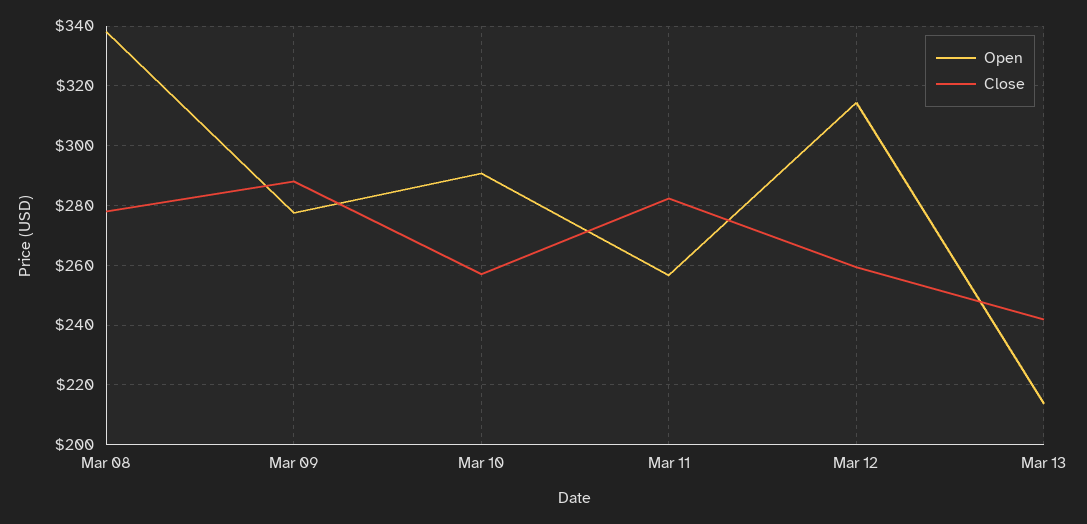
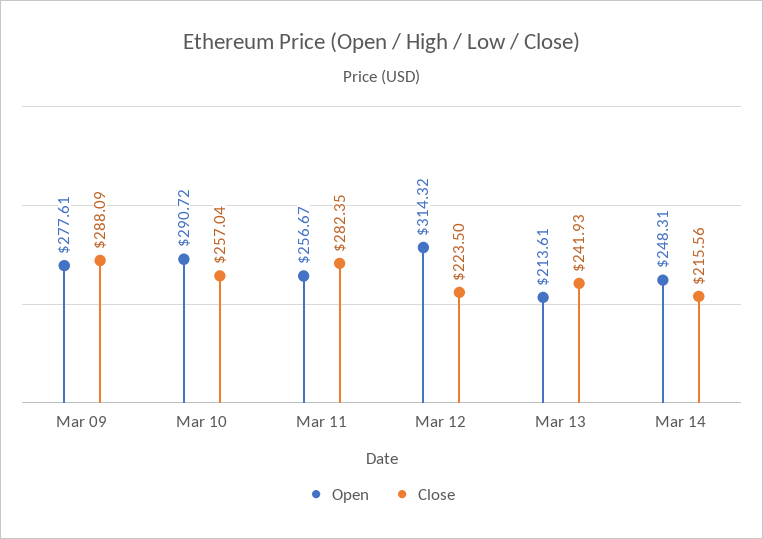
Open, Mar 08: 337.5 -> none
Close, Mar 08: 277.5 -> none
Close, Mar 12: 260 -> 223.5
Open, Mar 14: none -> 248.31
Close, Mar 14: none -> 215.56

